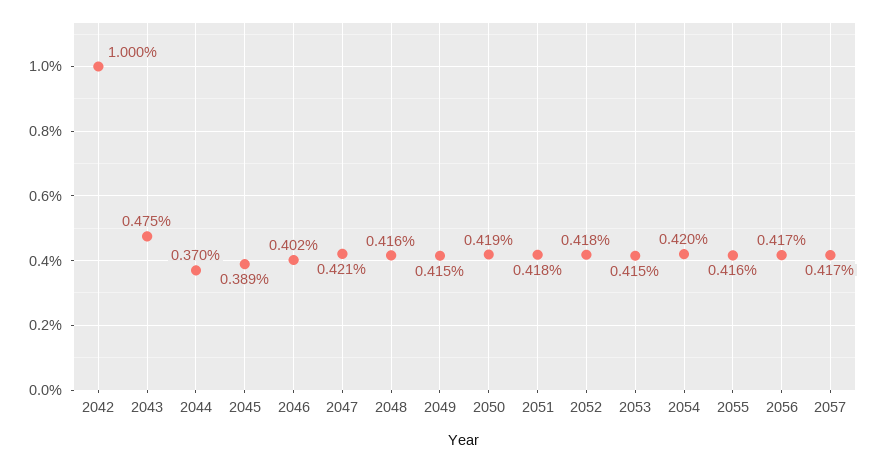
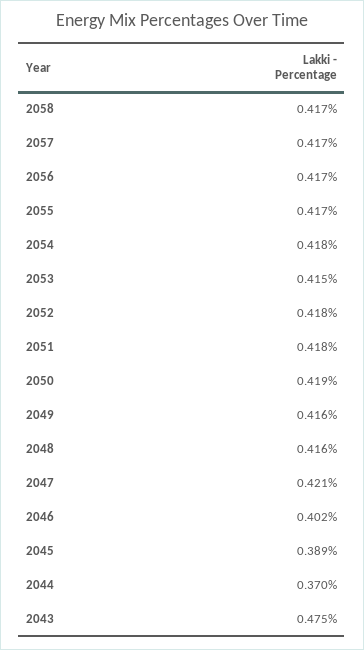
2042: 1 -> none
2049: 0.415 -> 0.416
2054: 0.42 -> 0.418
2055: 0.416 -> 0.417
2058: none -> 0.417

